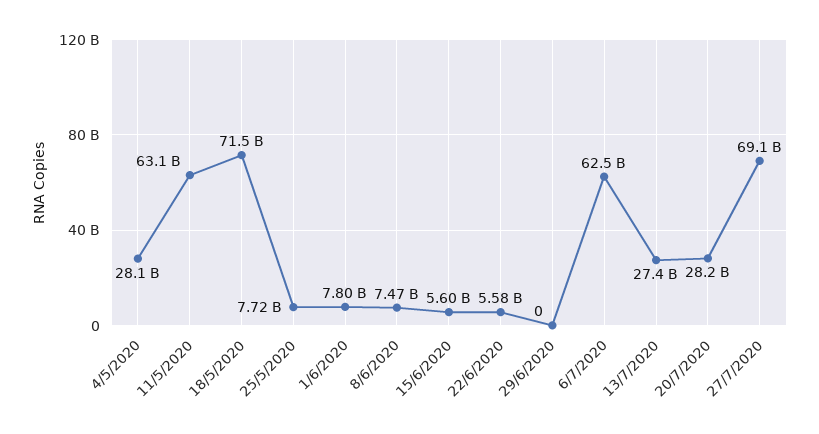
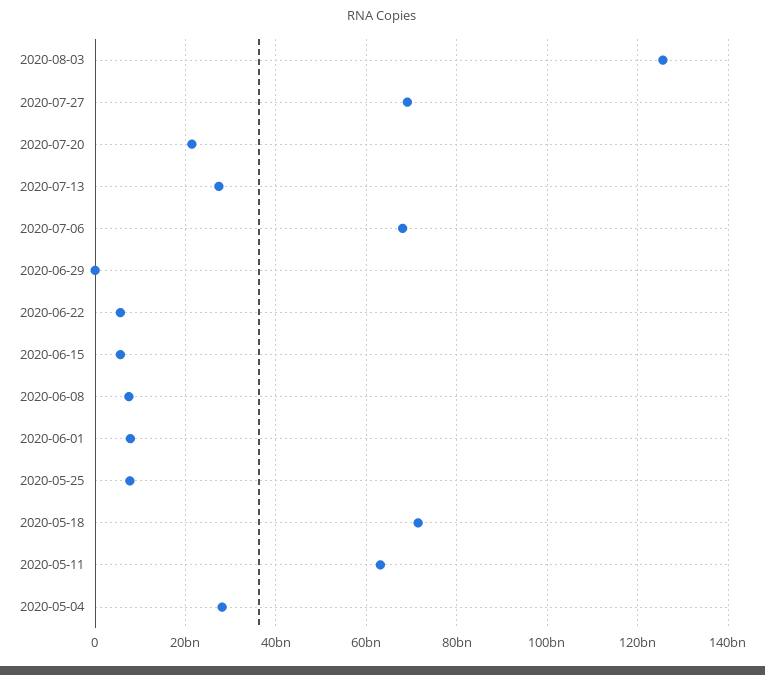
6/7/2020: 62500000000 -> 68000000000
20/7/2020: 28200000000 -> 22000000000
2020-08-03: none -> 126000000000

